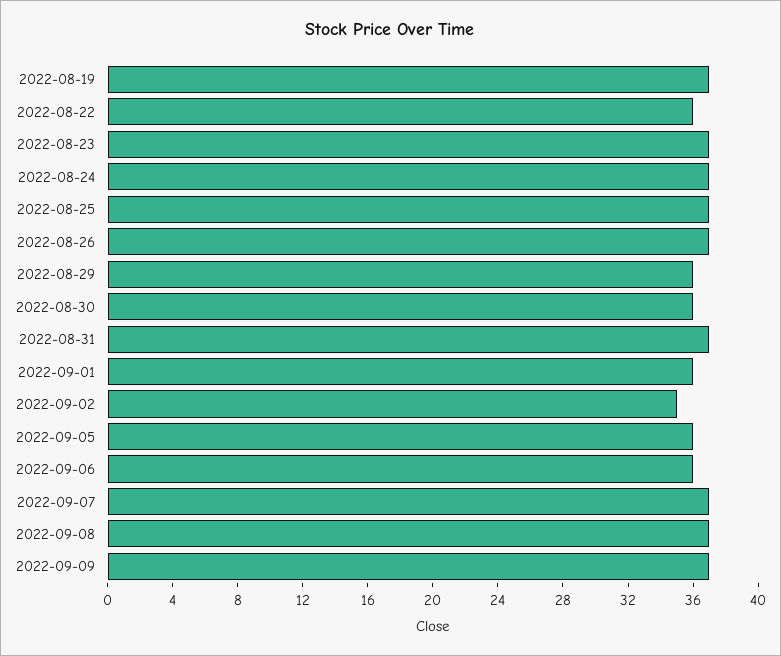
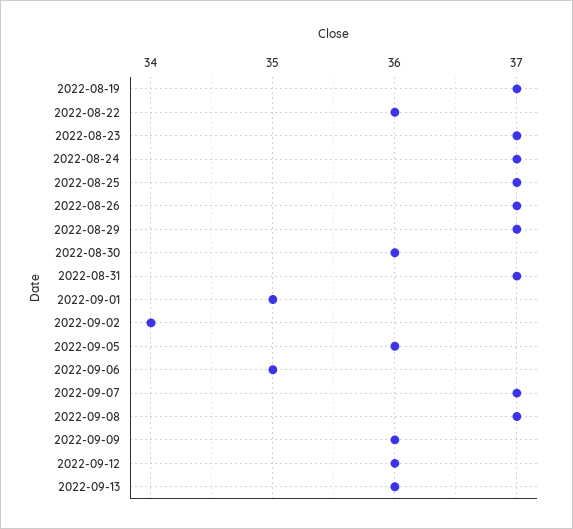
2022-08-29: 36 -> 37
2022-09-01: 36 -> 35
2022-09-02: 35 -> 34
2022-09-06: 36 -> 35
2022-09-09: 37 -> 36
2022-09-12: none -> 36
2022-09-13: none -> 36

